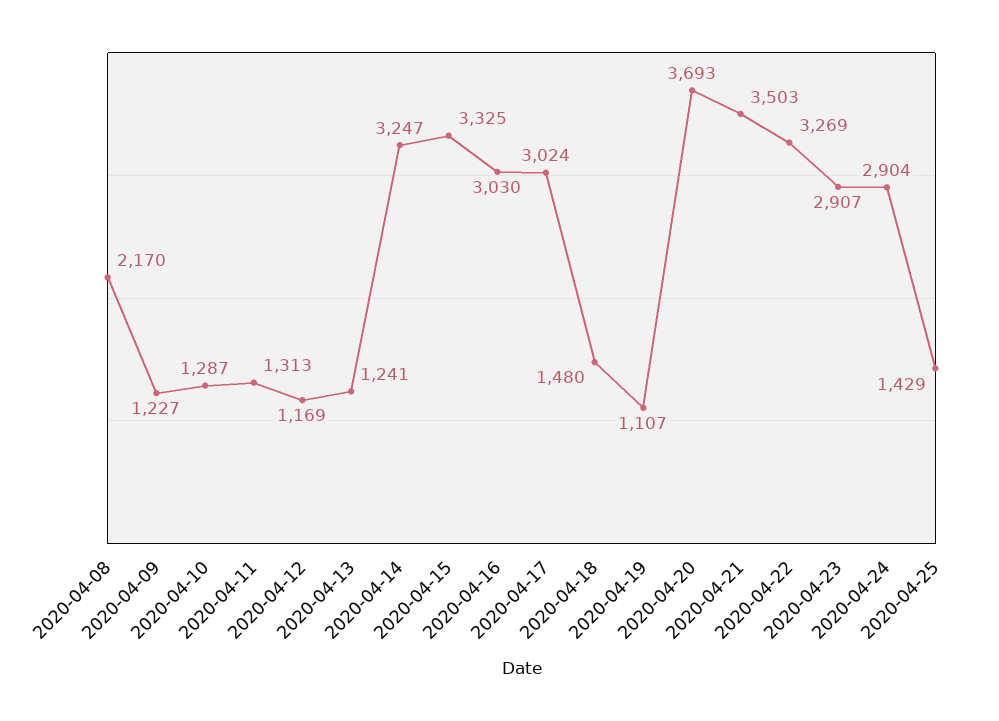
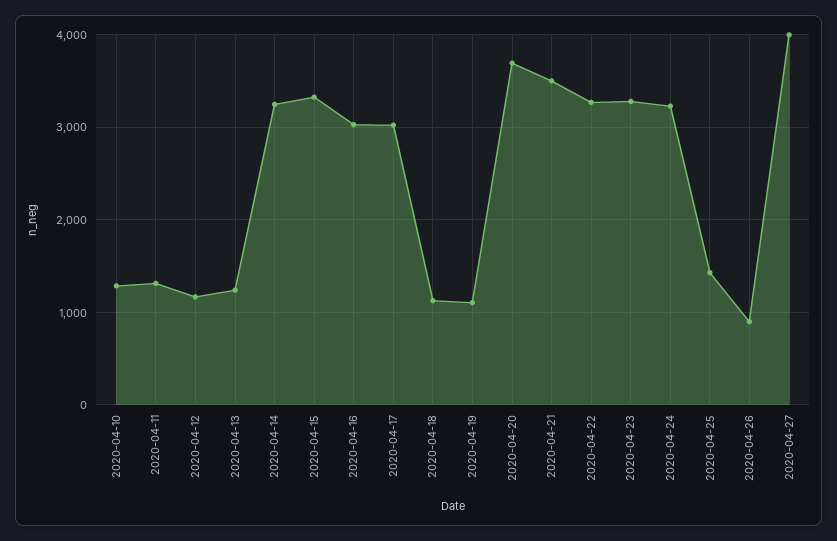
2020-04-08: 2170 -> none
2020-04-09: 1227 -> none
2020-04-18: 1480 -> 1100
2020-04-23: 2907 -> 3300
2020-04-24: 2904 -> 3200
2020-04-26: none -> 900
2020-04-27: none -> 4000

